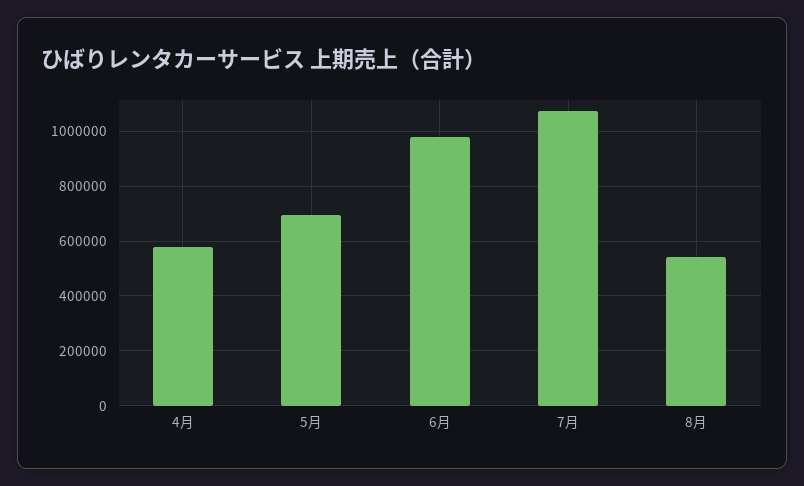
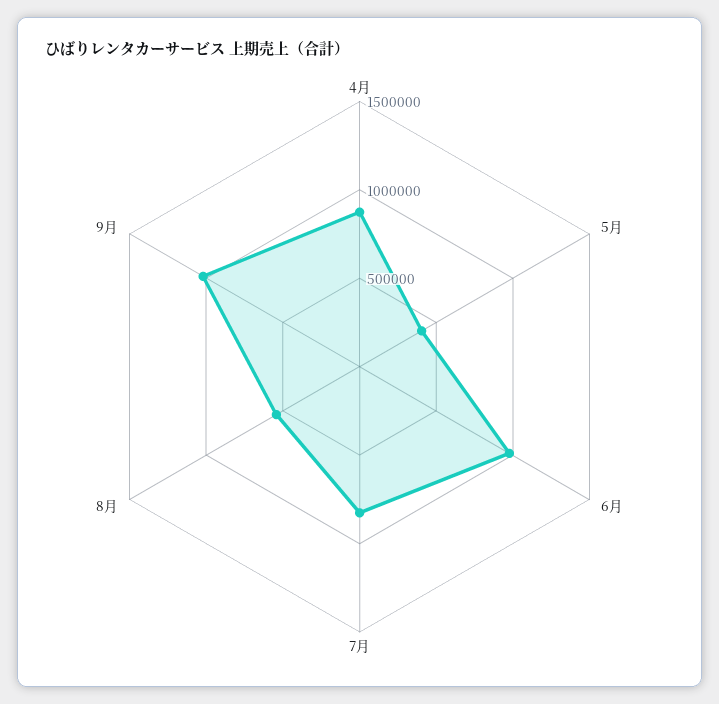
4月: 575000 -> 900000
5月: 700000 -> 400000
7月: 1075000 -> 800000
9月: none -> 1000000

